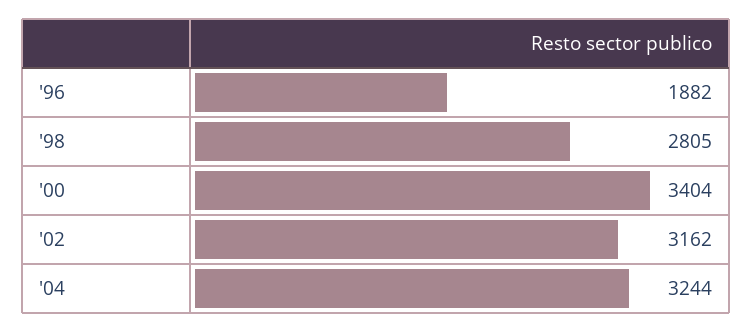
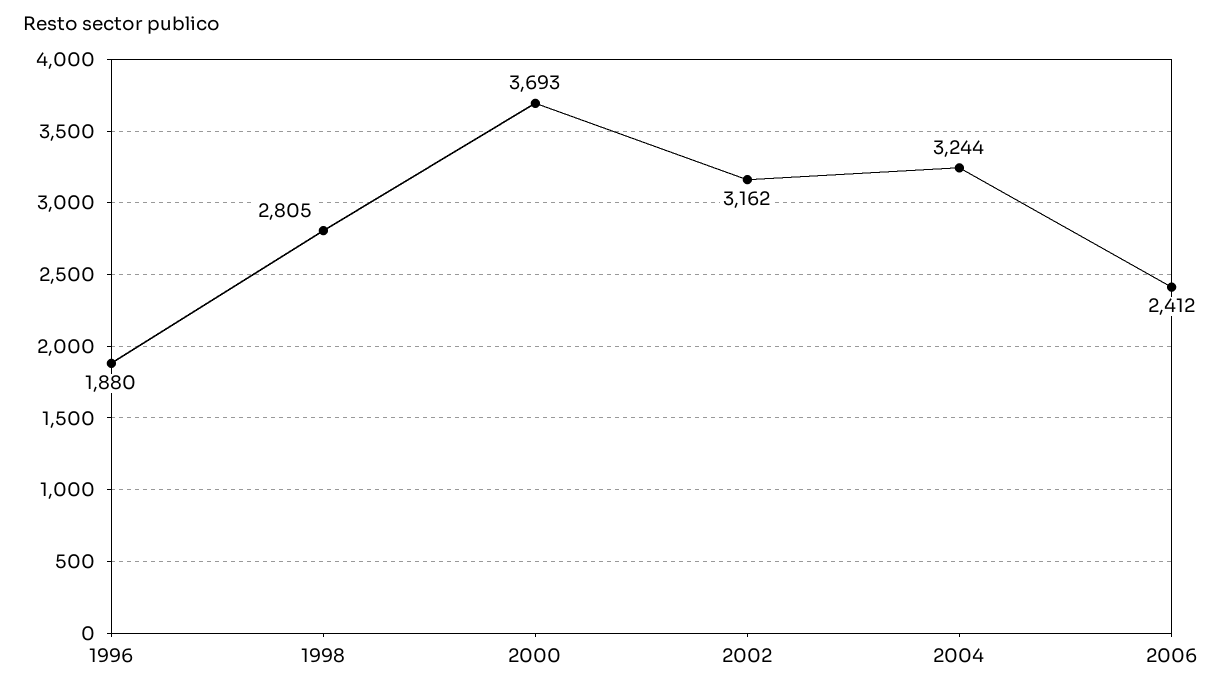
'96: 1882 -> 1880
'00: 3404 -> 3693
2006: none -> 2412

